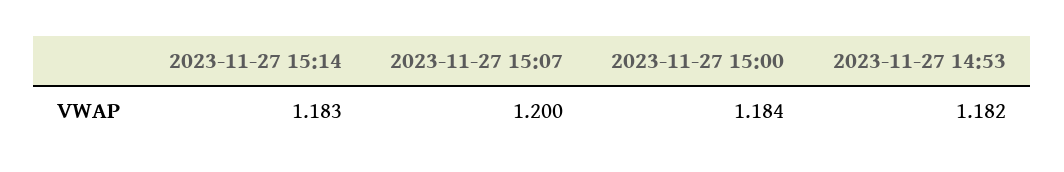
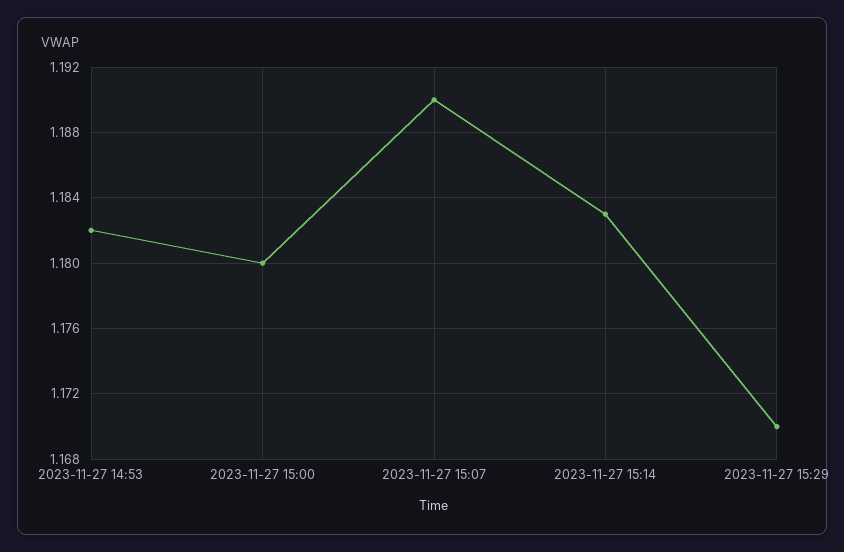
2023-11-27 15:07: 1.2 -> 1.19
2023-11-27 15:00: 1.184 -> 1.18
2023-11-27 15:29: none -> 1.17

